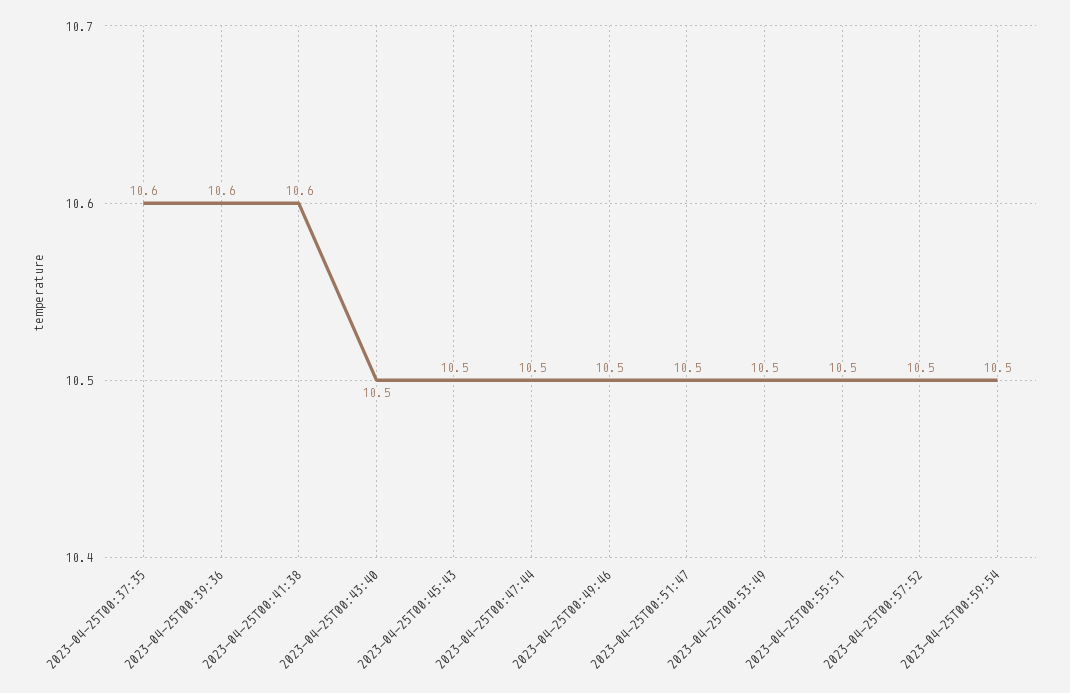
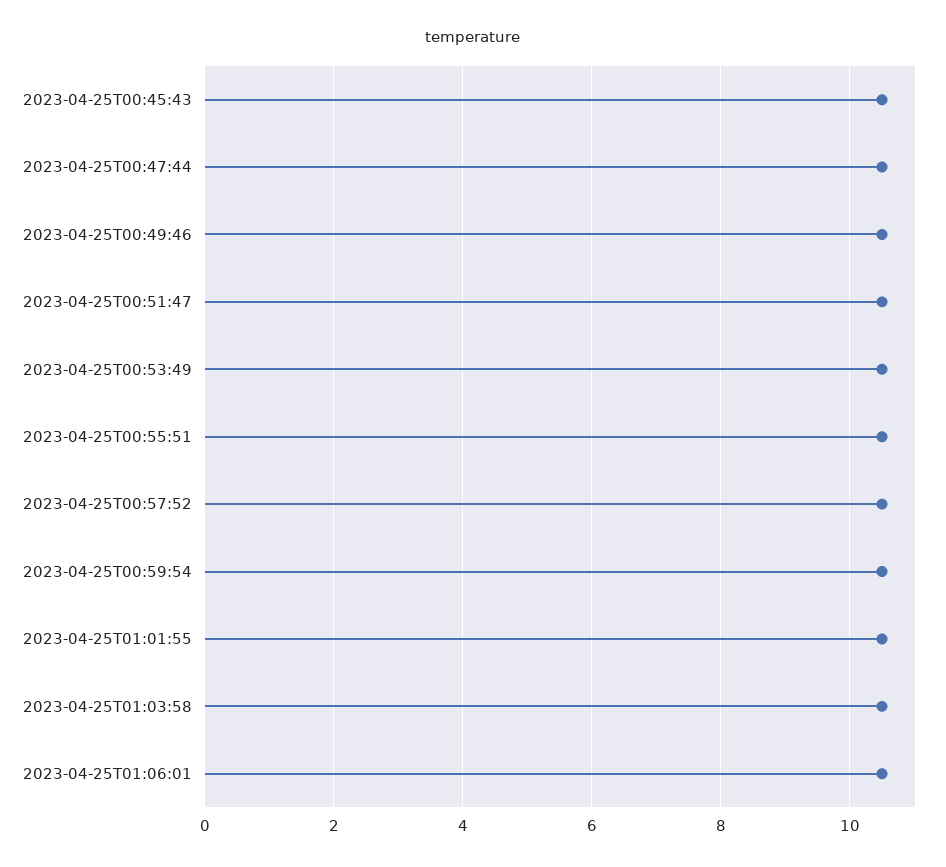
2023-04-25T00:37:35: 10.6 -> none
2023-04-25T00:39:36: 10.6 -> none
2023-04-25T00:41:38: 10.6 -> none
2023-04-25T00:43:40: 10.5 -> none
2023-04-25T01:01:55: none -> 10.5
2023-04-25T01:03:58: none -> 10.5
2023-04-25T01:06:01: none -> 10.5

